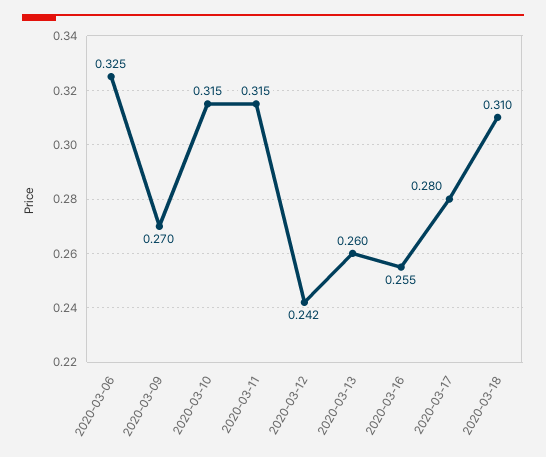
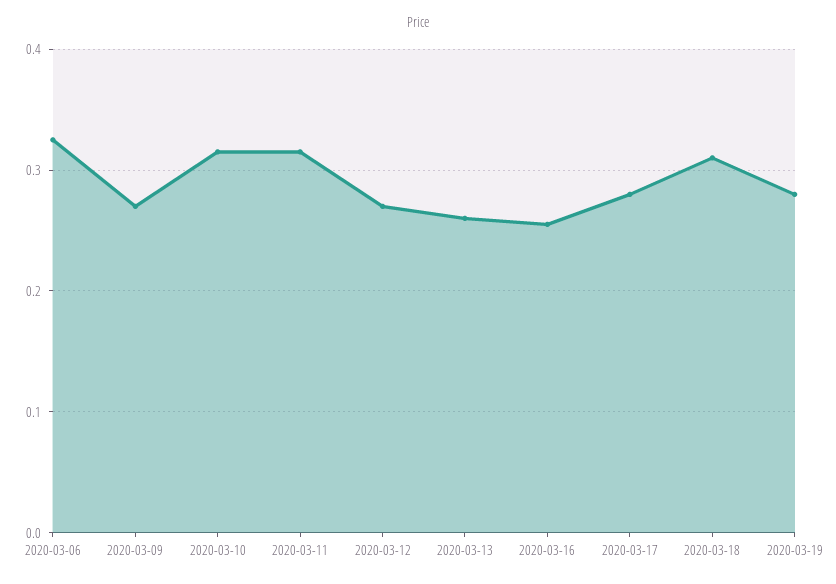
2020-03-12: 0.242 -> 0.27
2020-03-19: none -> 0.28

